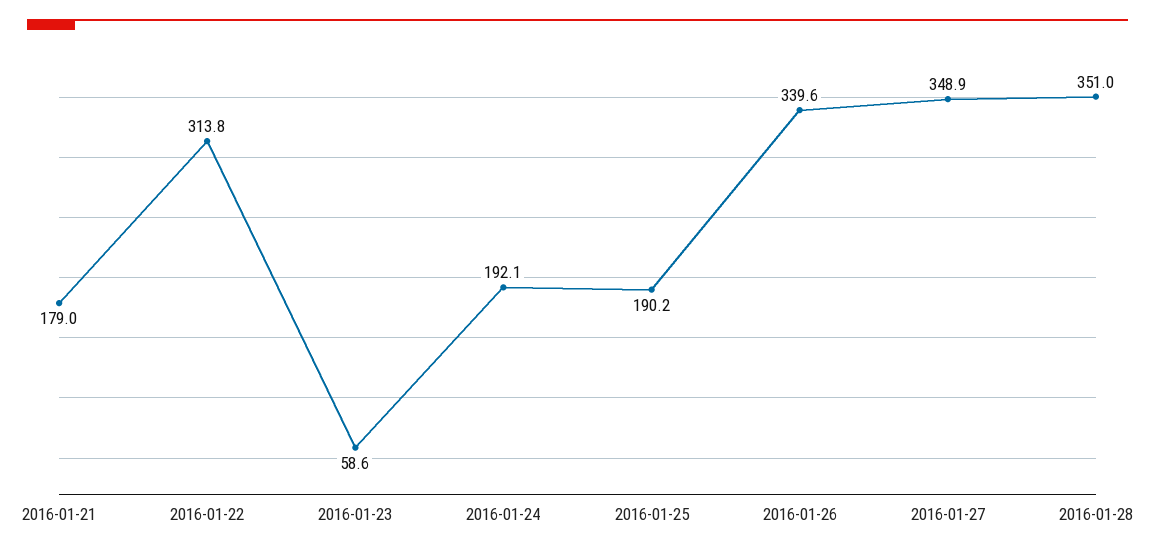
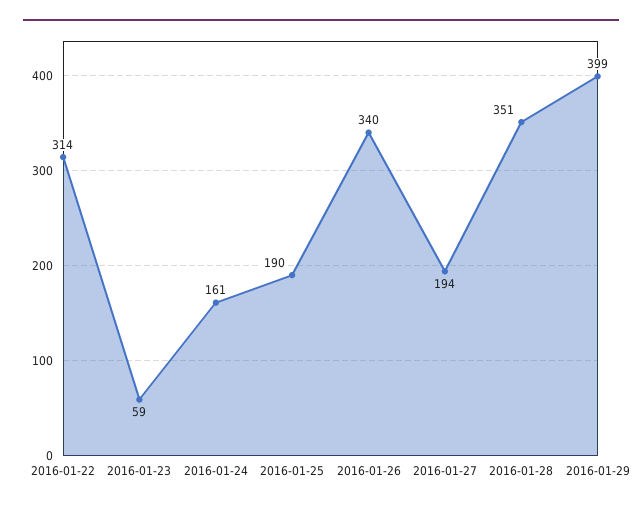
2016-01-21: 179 -> none
2016-01-24: 192.1 -> 161
2016-01-27: 348.9 -> 194
2016-01-29: none -> 399

